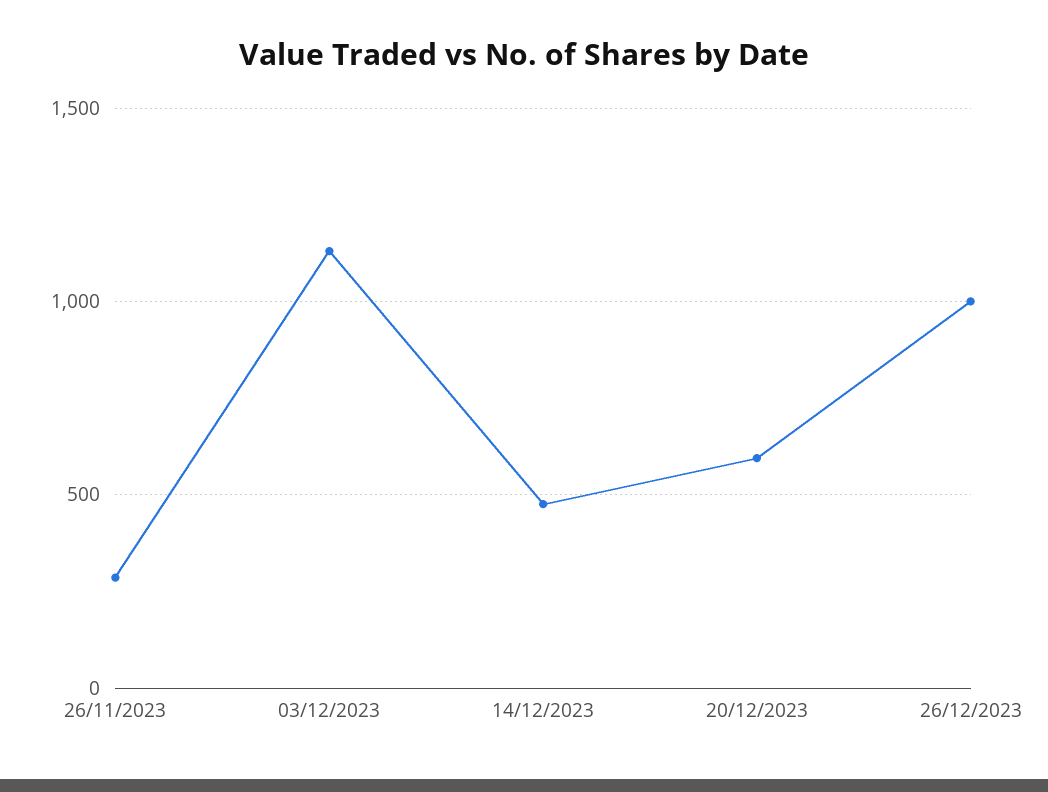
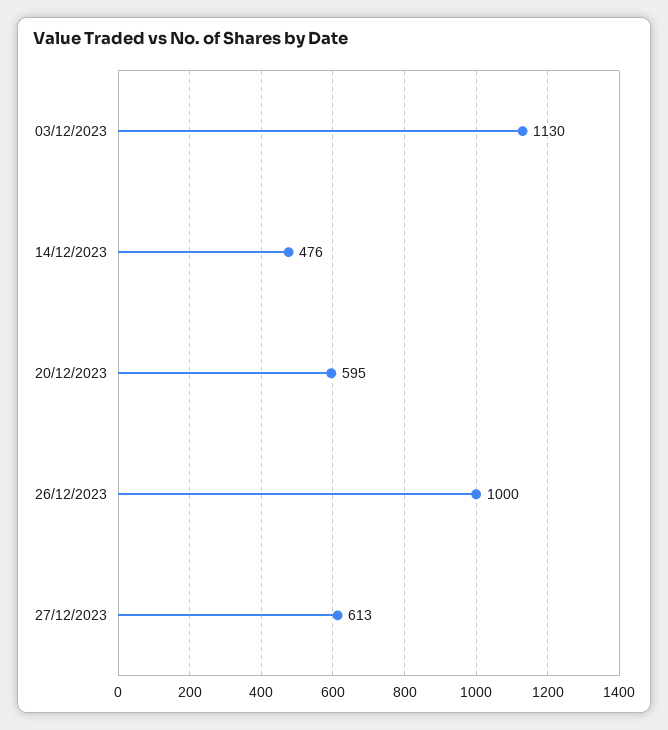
26/11/2023: 300 -> none
27/12/2023: none -> 613

